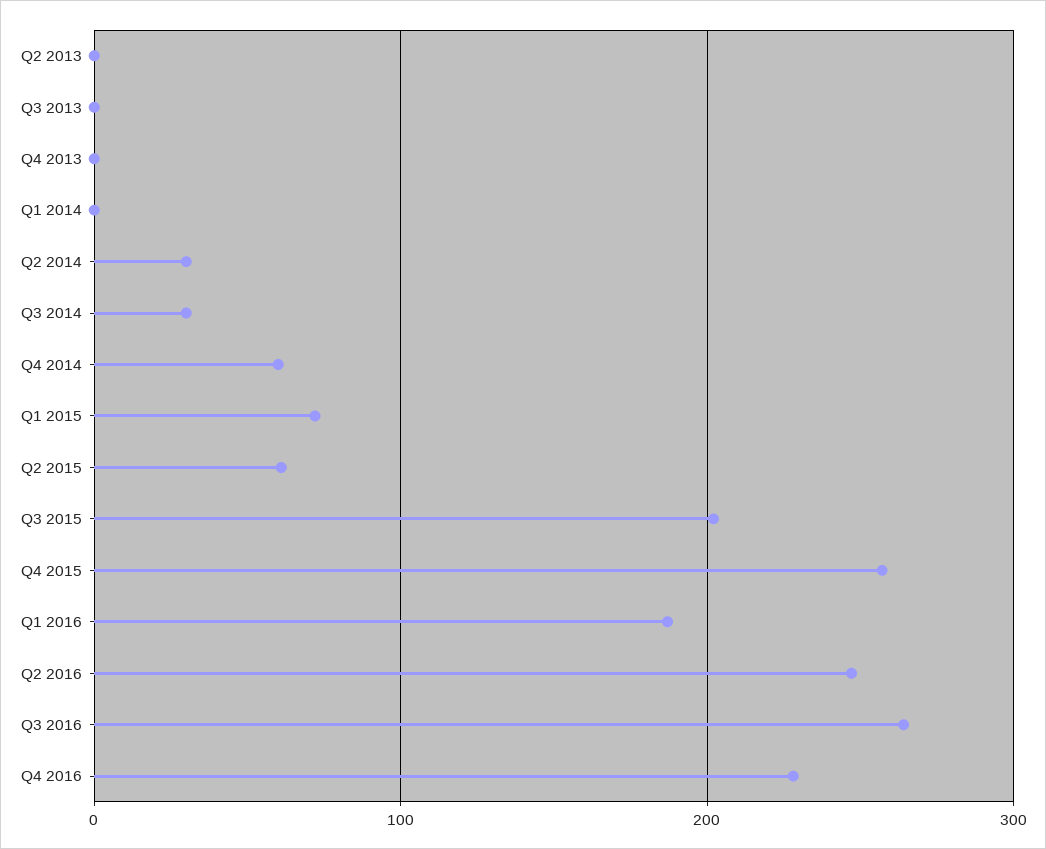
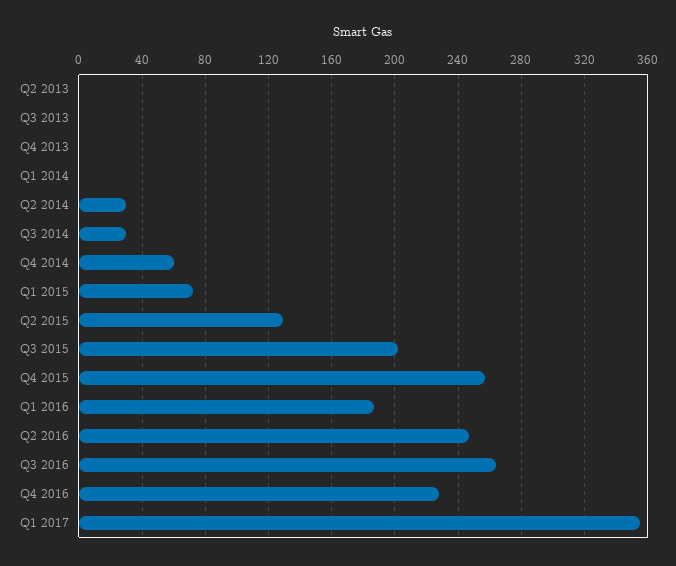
Q2 2015: 60 -> 130
Q1 2017: none -> 355

